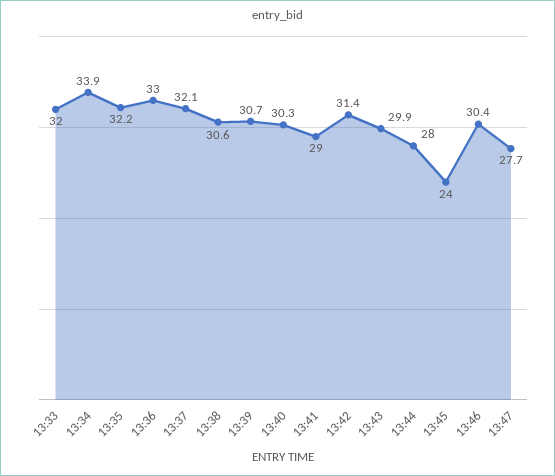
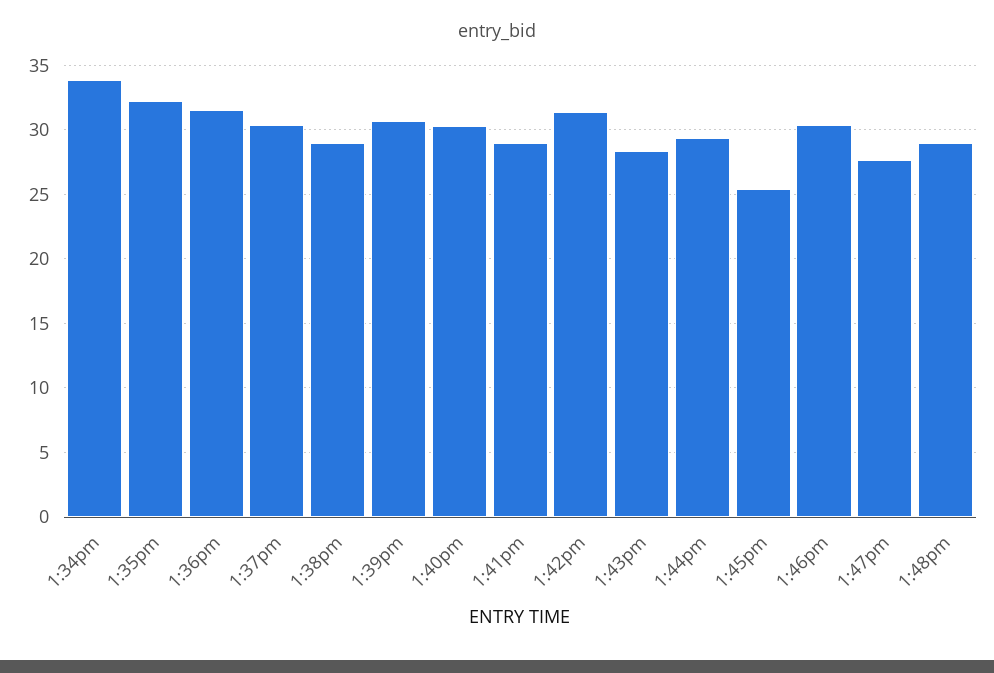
13:33: 32 -> none
13:36: 33 -> 31.5
13:37: 32.1 -> 30.5
13:38: 30.6 -> 29
13:43: 29.9 -> 28.5
13:44: 28 -> 29.5
13:45: 24 -> 25.5
1:48pm: none -> 29

